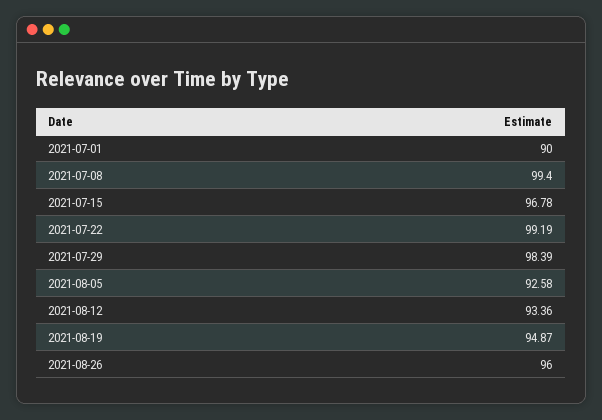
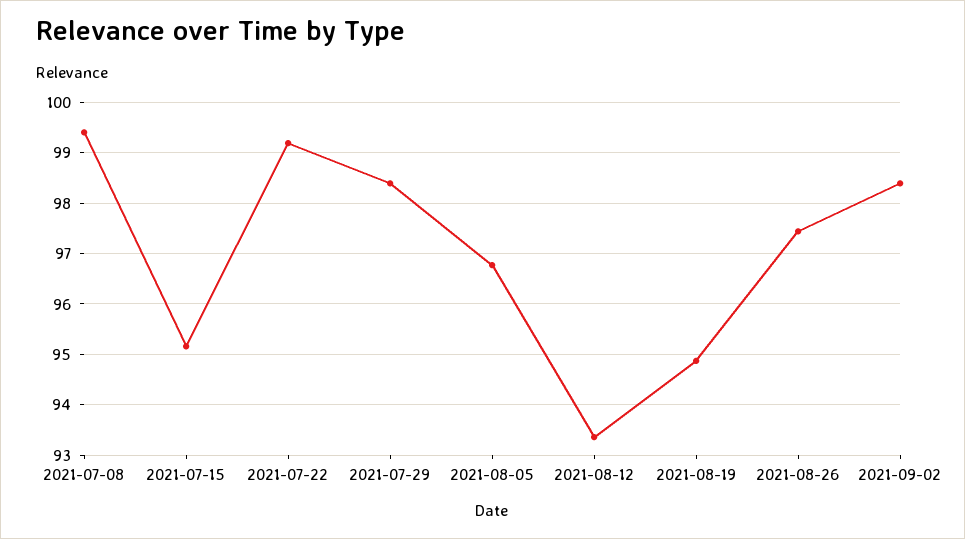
2021-07-01: 90 -> none
2021-07-15: 96.78 -> 95.2
2021-08-05: 92.58 -> 96.8
2021-08-26: 96 -> 97.4
2021-09-02: none -> 98.4

